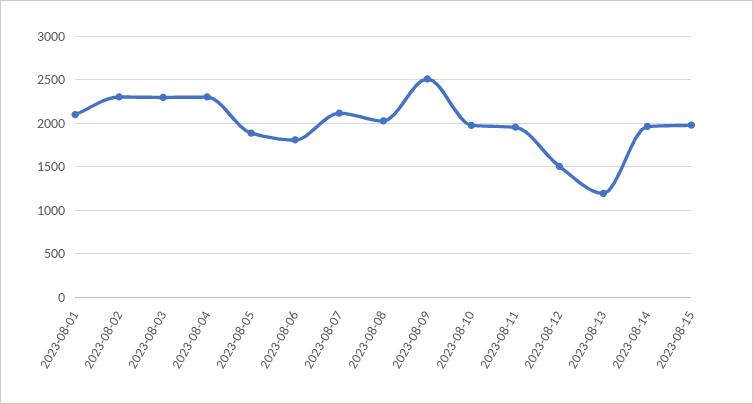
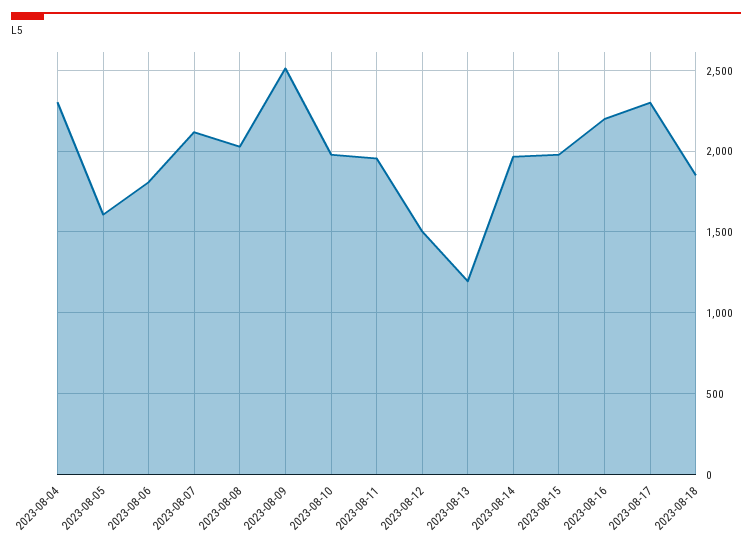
2023-08-01: 2100 -> none
2023-08-02: 2300 -> none
2023-08-03: 2300 -> none
2023-08-05: 1900 -> 1600
2023-08-16: none -> 2200
2023-08-17: none -> 2300
2023-08-18: none -> 1850

